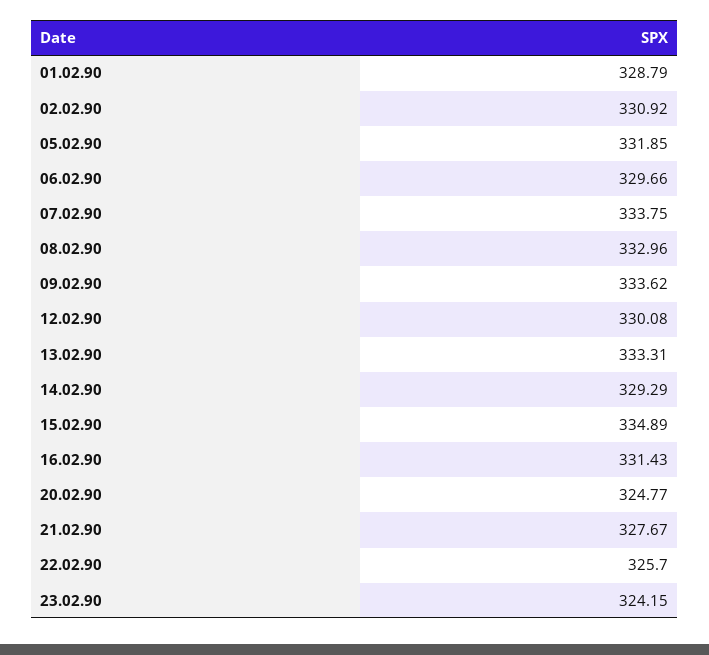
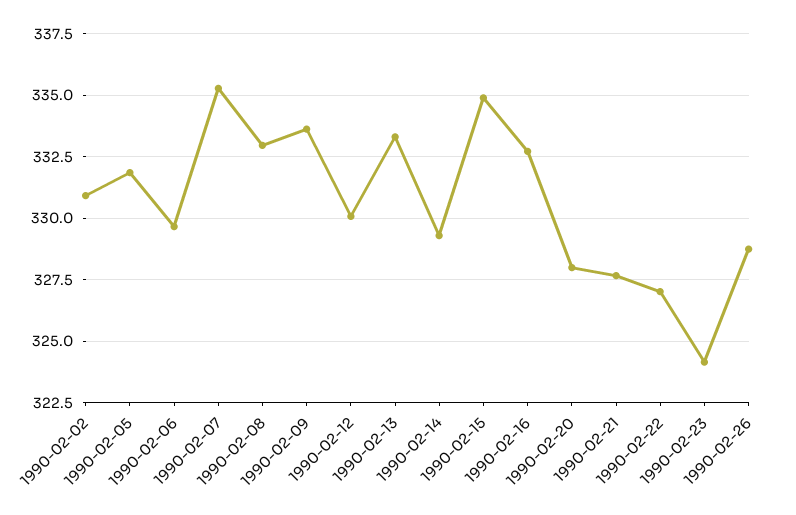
01.02.90: 328.79 -> none
07.02.90: 333.75 -> 335.25
16.02.90: 331.43 -> 332.75
20.02.90: 324.77 -> 328
22.02.90: 325.7 -> 327
1990-02-26: none -> 328.75

